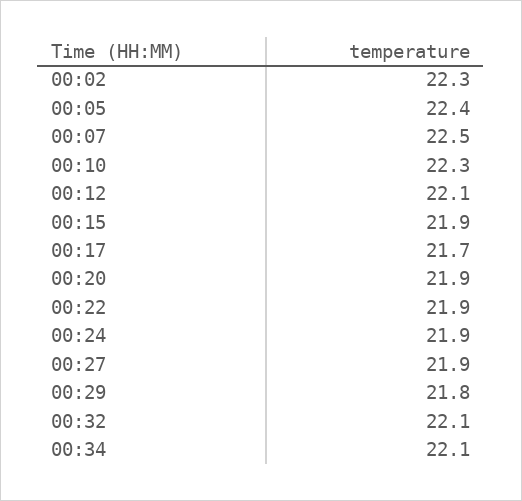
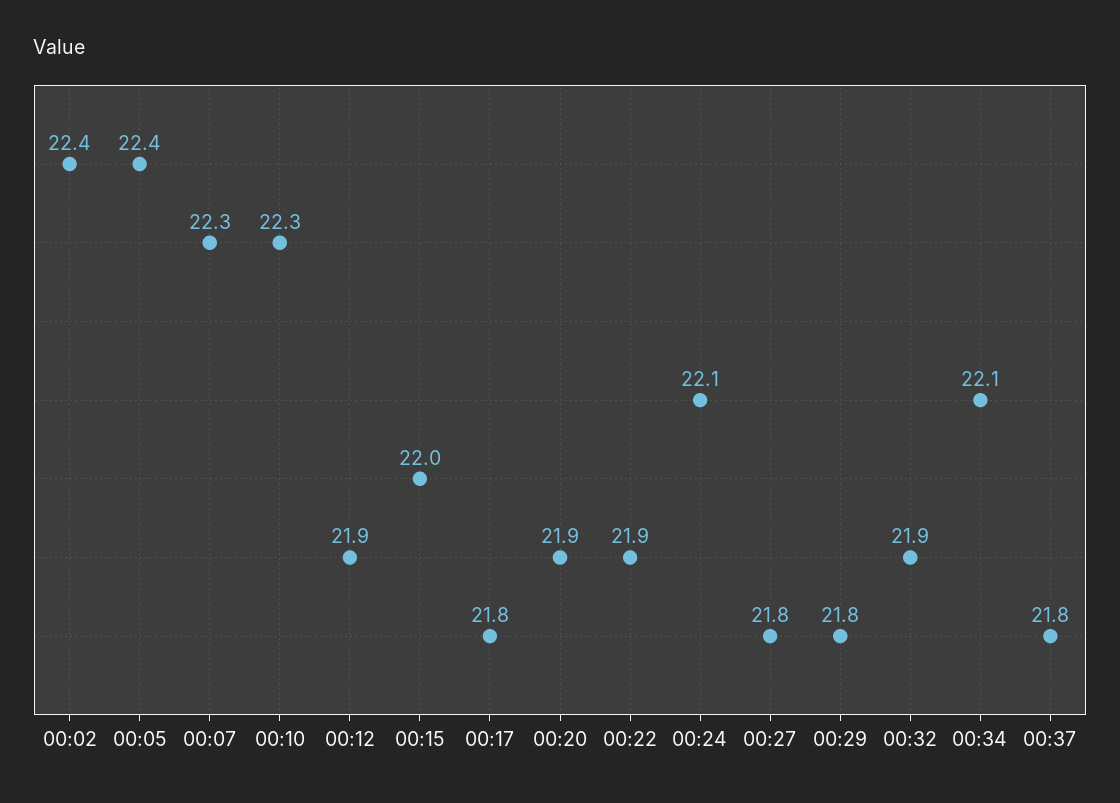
00:02: 22.3 -> 22.4
00:07: 22.5 -> 22.3
00:12: 22.1 -> 21.9
00:15: 21.9 -> 22
00:17: 21.7 -> 21.8
00:24: 21.9 -> 22.1
00:27: 21.9 -> 21.8
00:32: 22.1 -> 21.9
00:37: none -> 21.8

